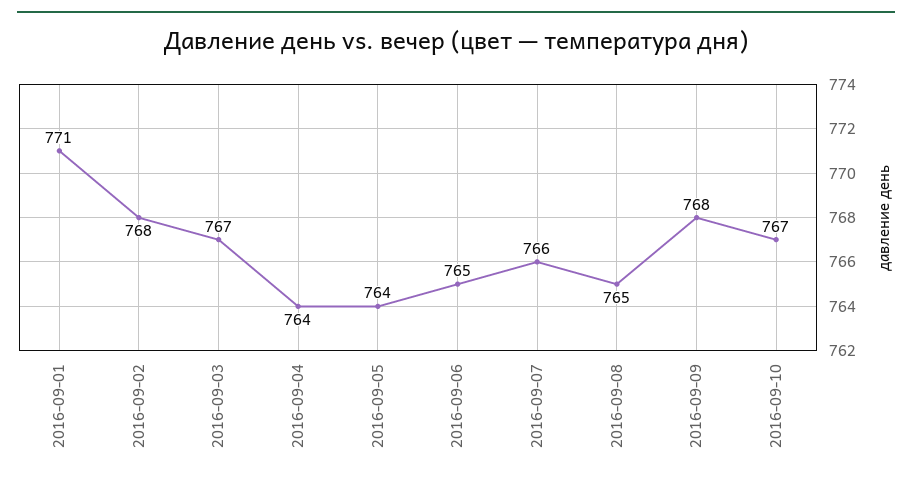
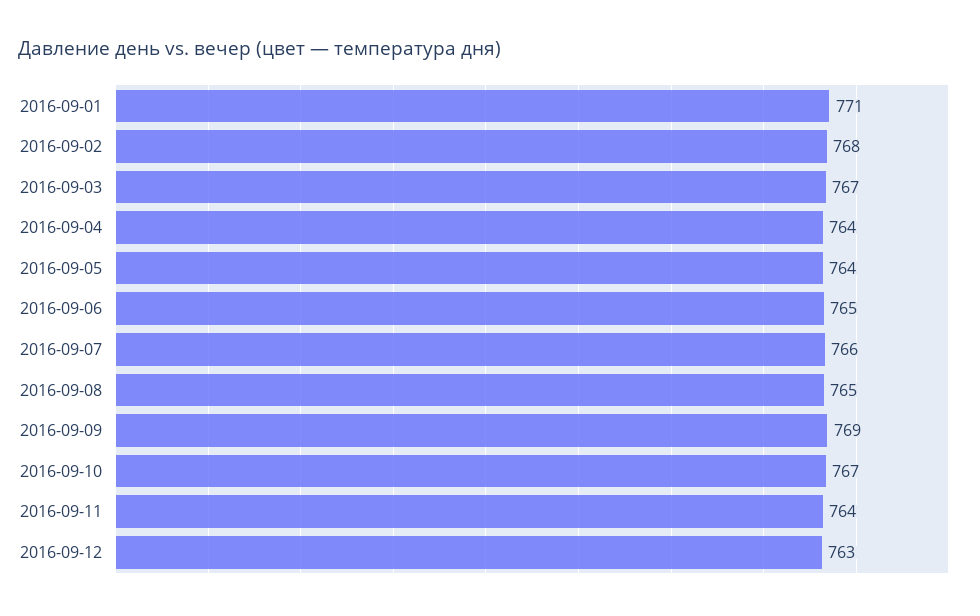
2016-09-09: 768 -> 769
2016-09-11: none -> 764
2016-09-12: none -> 763

